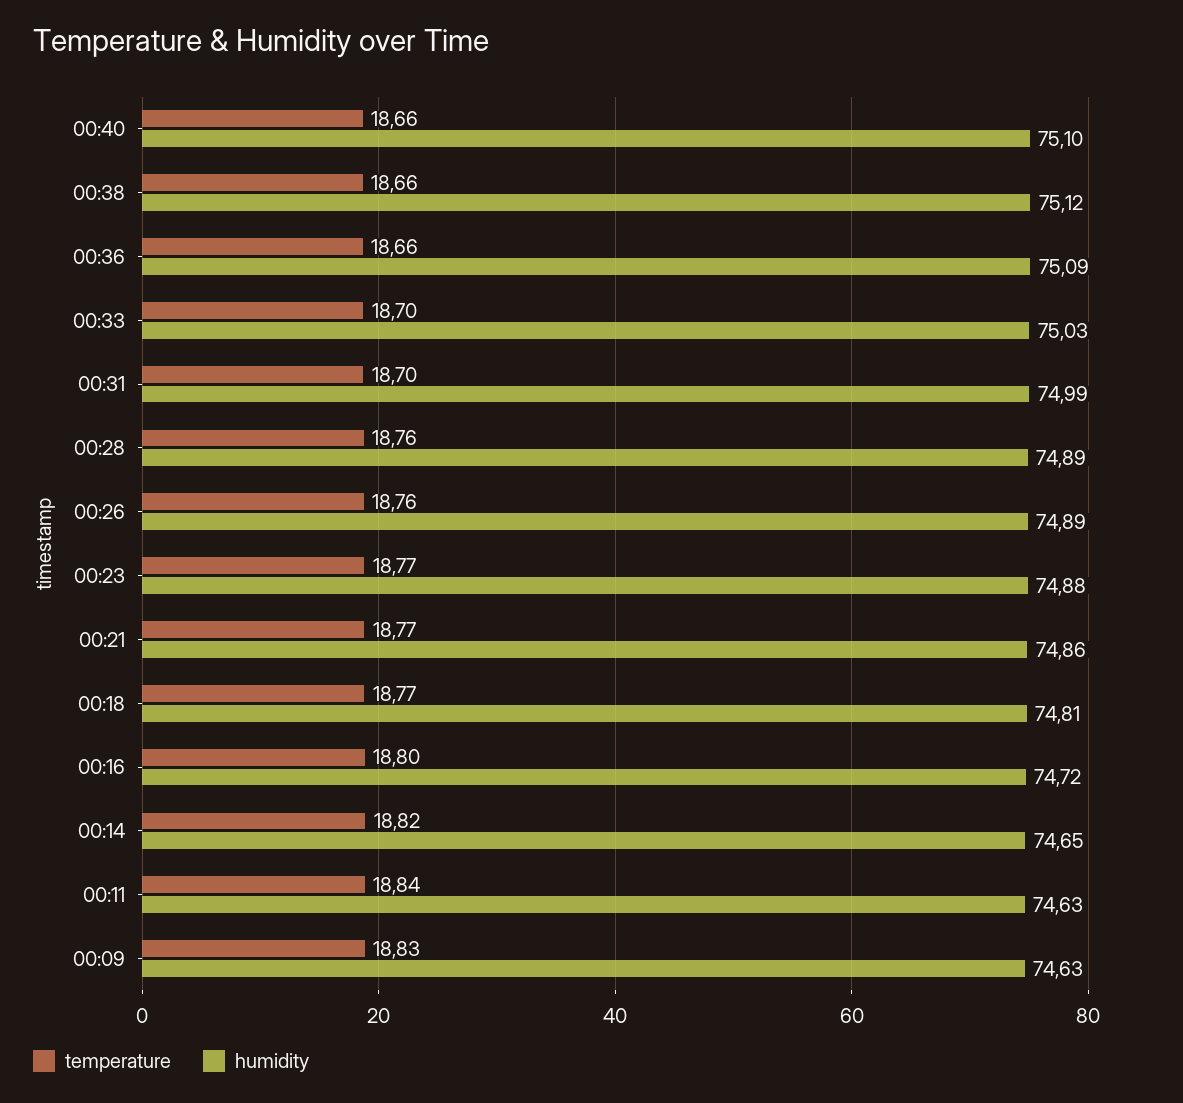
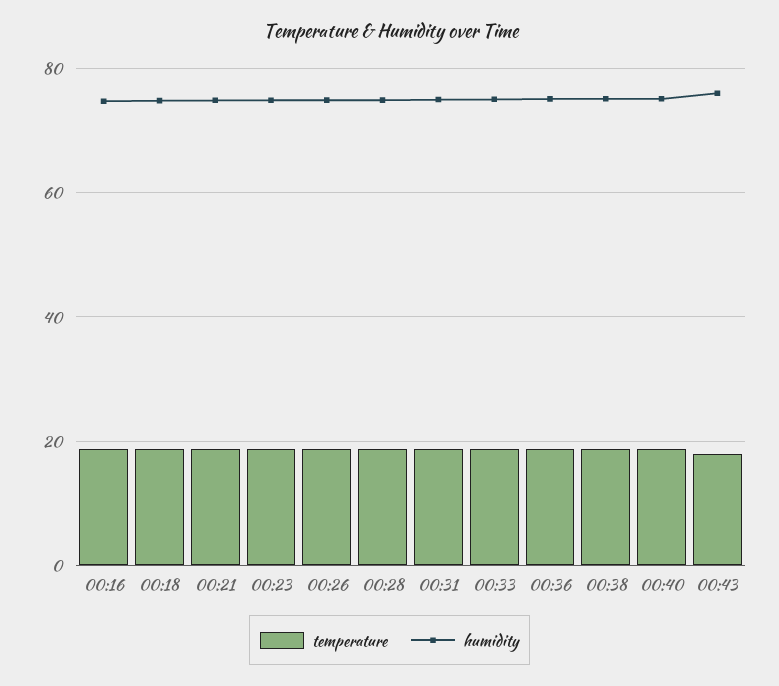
temperature, 00:14: 18.82 -> none
humidity, 00:14: 74.65 -> none
temperature, 00:11: 18.84 -> none
humidity, 00:11: 74.63 -> none
temperature, 00:09: 18.83 -> none
humidity, 00:09: 74.63 -> none
temperature, 00:43: none -> 18
humidity, 00:43: none -> 76

